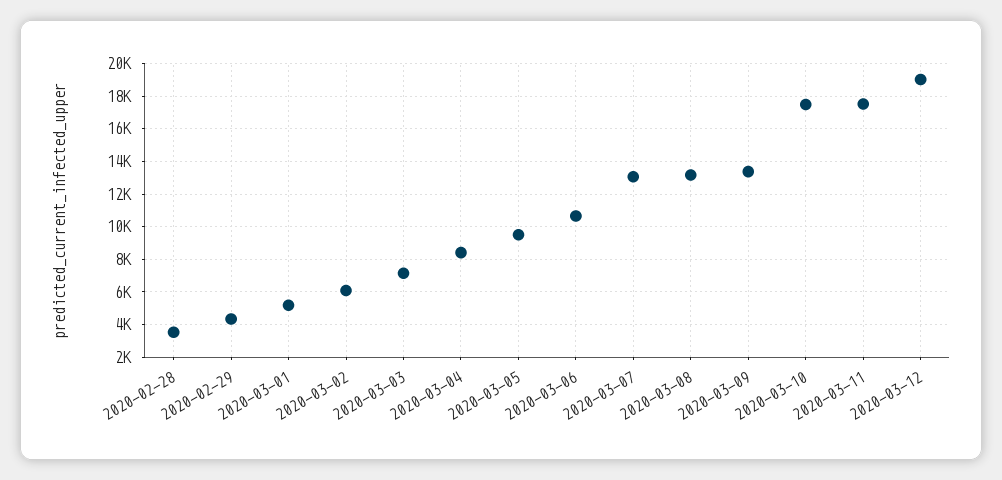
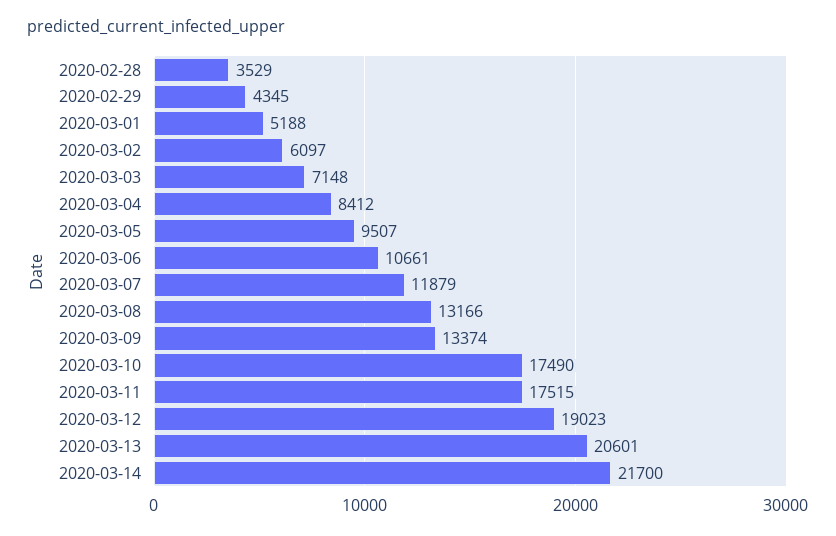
2020-03-07: 13000 -> 11879
2020-03-13: none -> 20601
2020-03-14: none -> 21700

